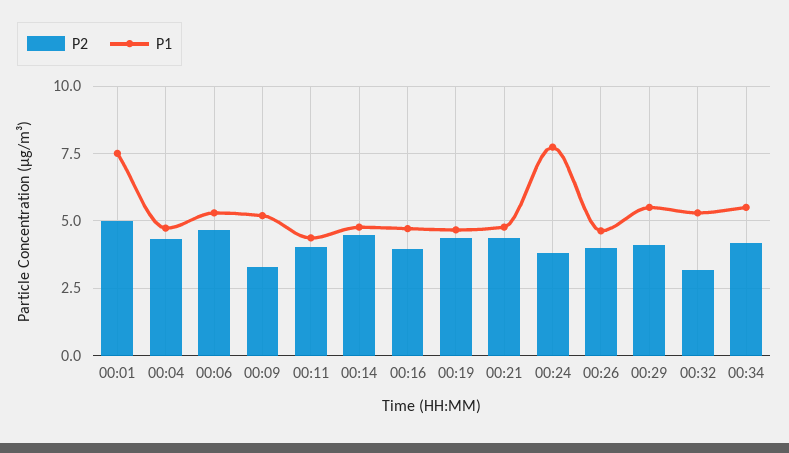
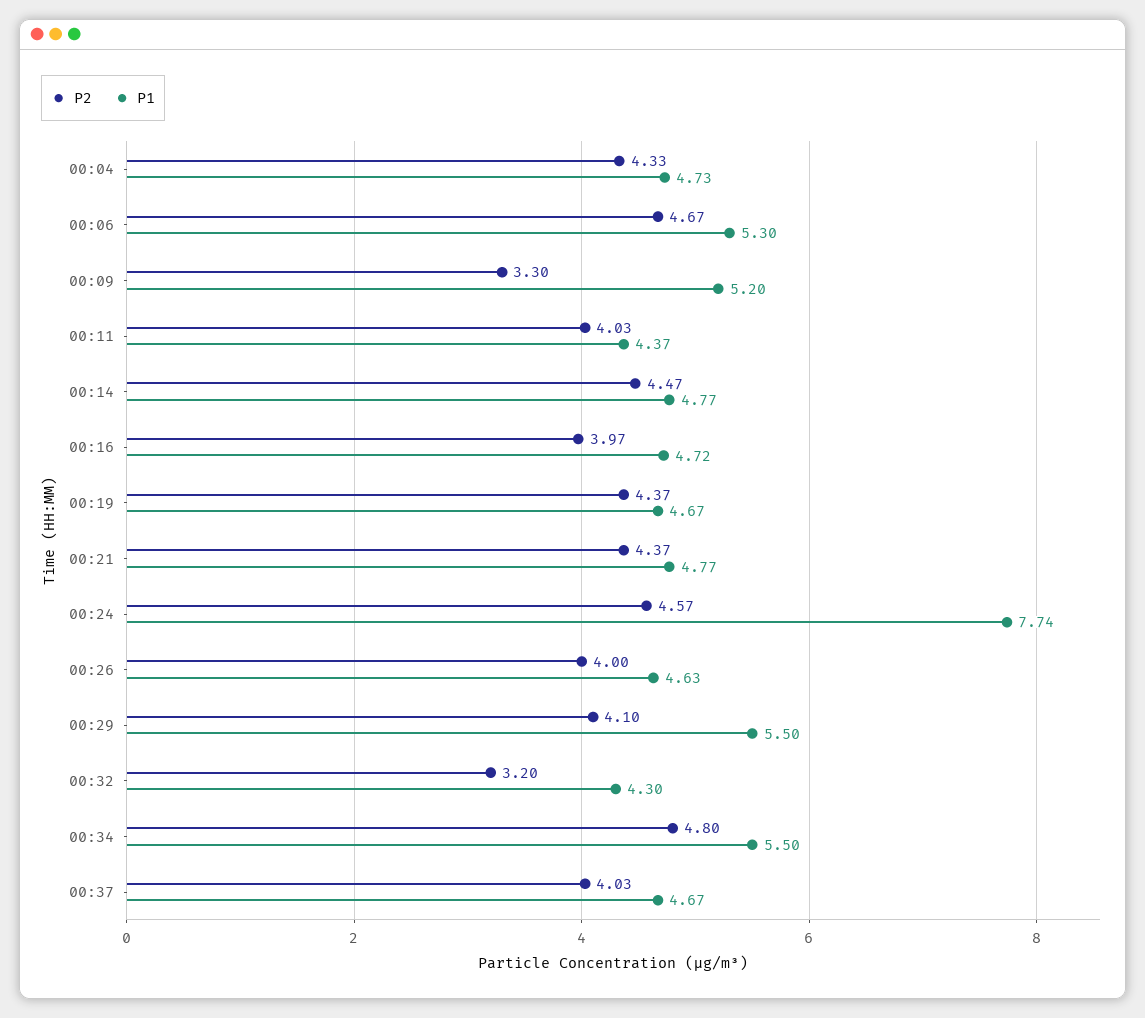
P2, 00:01: 5 -> none
P1, 00:01: 7.5 -> none
P2, 00:24: 3.75 -> 4.57
P1, 00:32: 5.25 -> 4.3
P2, 00:34: 4.25 -> 4.8
P2, 00:37: none -> 4.03
P1, 00:37: none -> 4.67

